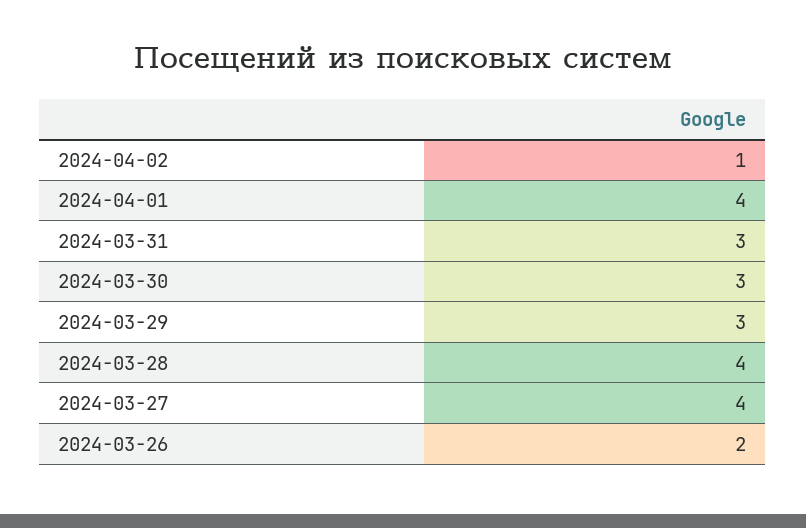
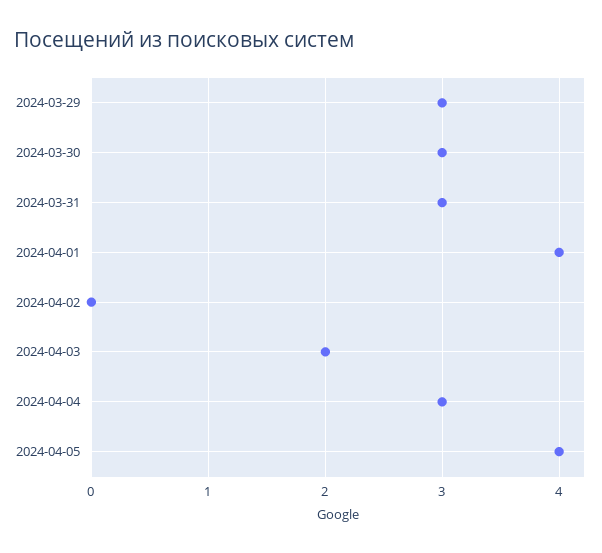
2024-04-02: 1 -> 0
2024-03-28: 4 -> none
2024-03-27: 4 -> none
2024-03-26: 2 -> none
2024-04-03: none -> 2
2024-04-04: none -> 3
2024-04-05: none -> 4

